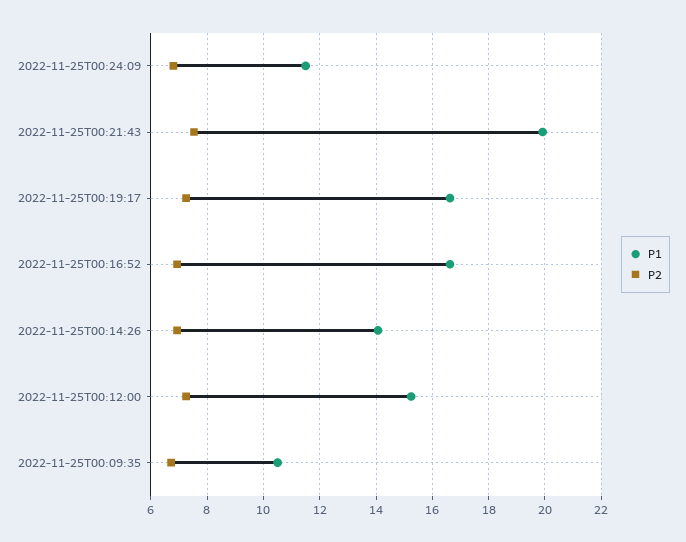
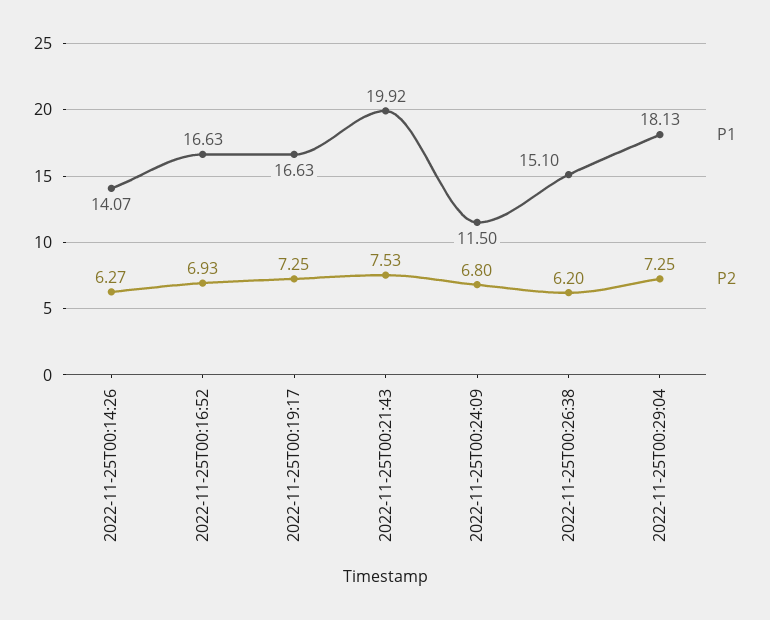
P2, 2022-11-25T00:14:26: 7 -> 6.27
P1, 2022-11-25T00:12:00: 15.25 -> none
P2, 2022-11-25T00:12:00: 7.25 -> none
P1, 2022-11-25T00:09:35: 10.5 -> none
P2, 2022-11-25T00:09:35: 6.75 -> none
P1, 2022-11-25T00:26:38: none -> 15.1
P2, 2022-11-25T00:26:38: none -> 6.2
P1, 2022-11-25T00:29:04: none -> 18.13
P2, 2022-11-25T00:29:04: none -> 7.25

